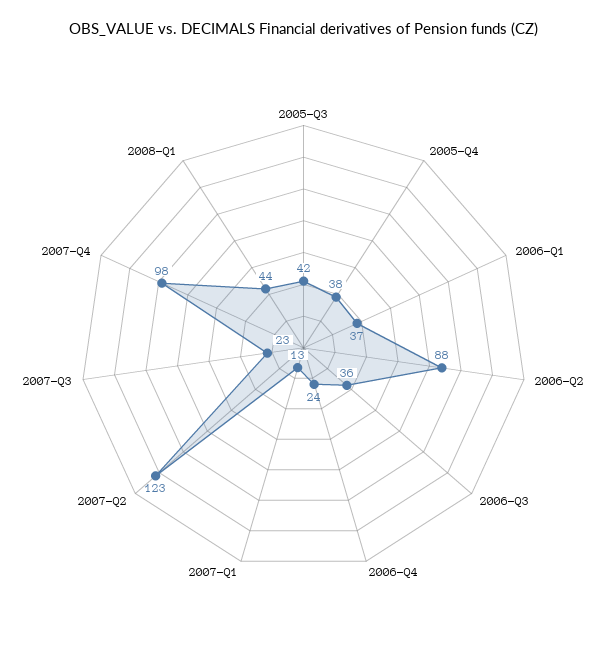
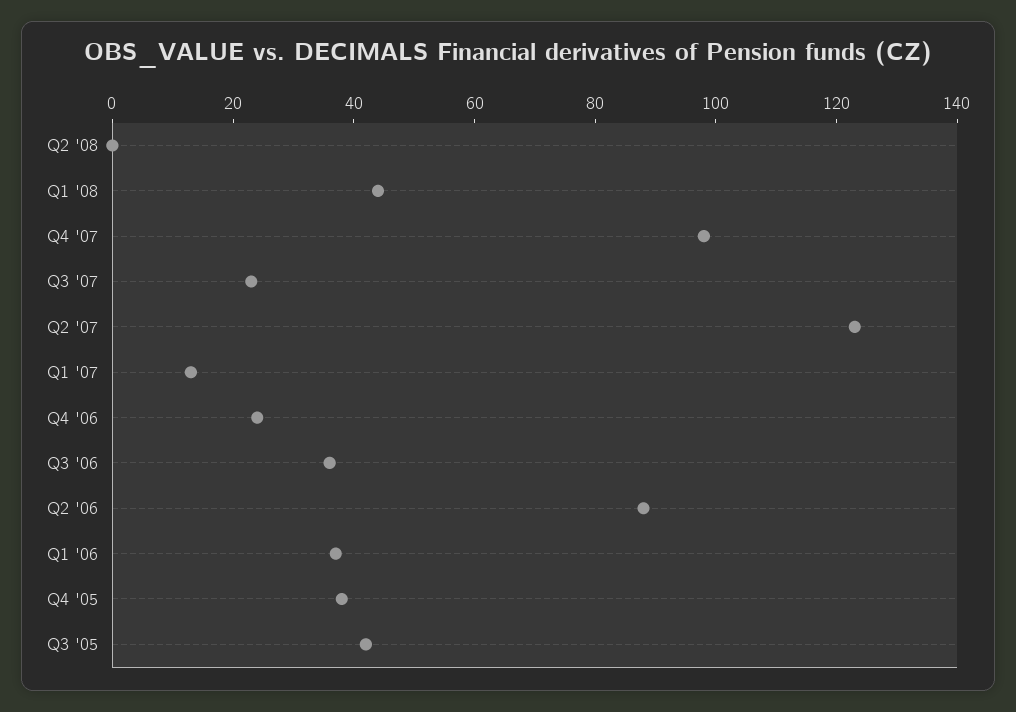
Q2 '08: none -> 0

